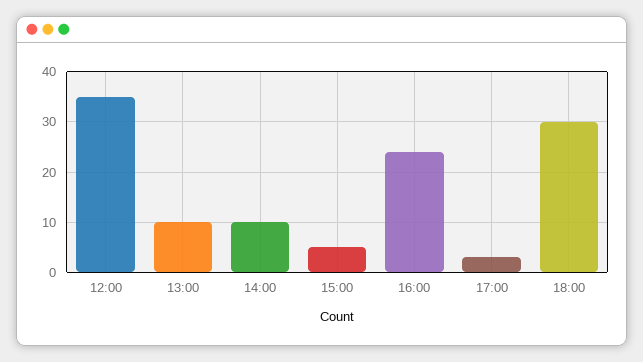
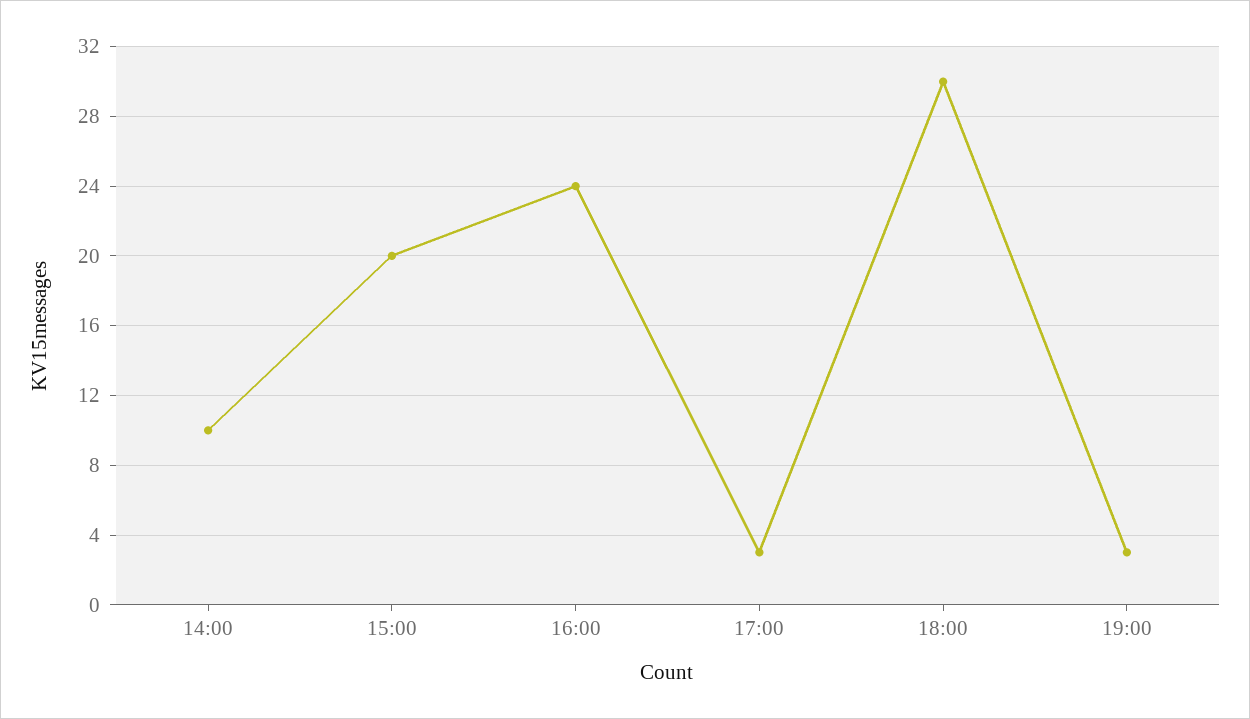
12:00: 35 -> none
13:00: 10 -> none
15:00: 5 -> 20
19:00: none -> 3

